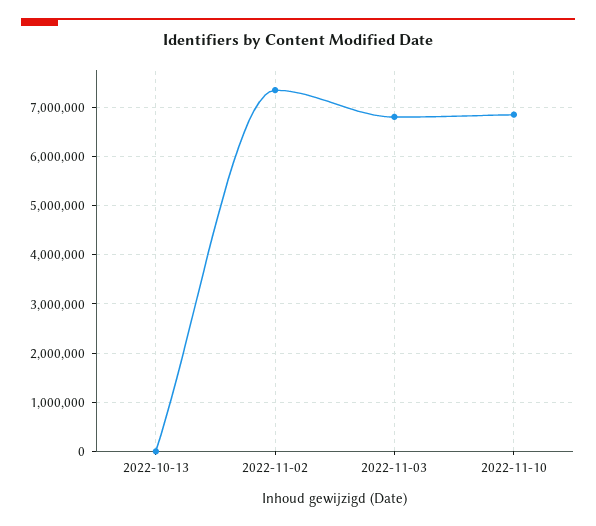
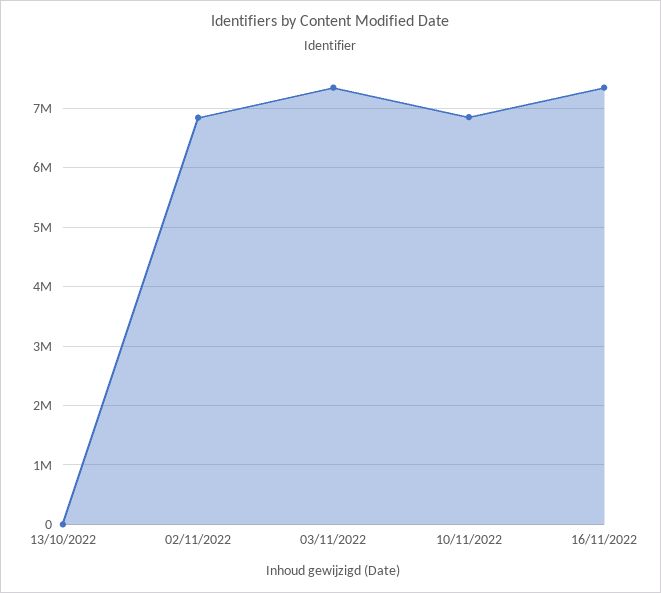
2022-11-02: 7400000 -> 6800000
2022-11-03: 6800000 -> 7400000
16/11/2022: none -> 7400000

